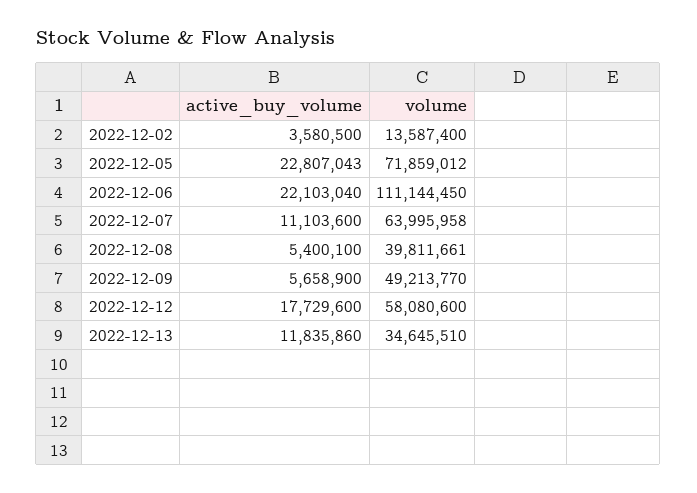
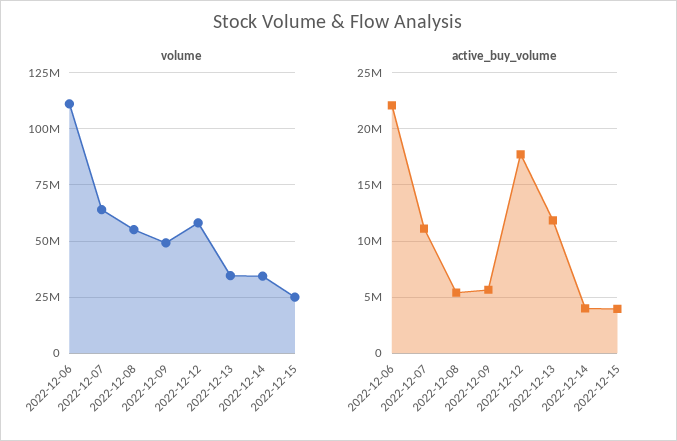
active_buy_volume, 2022-12-02: 3580500 -> none
volume, 2022-12-02: 13587400 -> none
active_buy_volume, 2022-12-05: 22807043 -> none
volume, 2022-12-05: 71859012 -> none
volume, 2022-12-08: 39811661 -> 55000000
volume, 2022-12-14: none -> 35000000
volume, 2022-12-15: none -> 25000000
active_buy_volume, 2022-12-14: none -> 4000000
active_buy_volume, 2022-12-15: none -> 4000000

